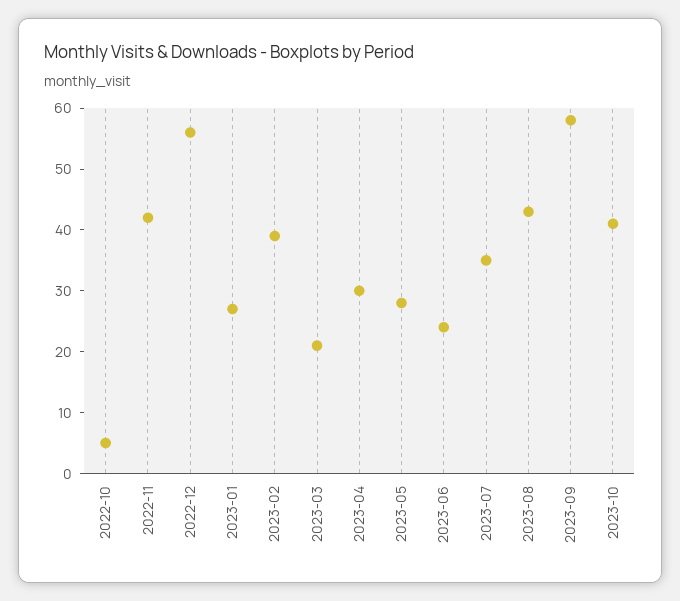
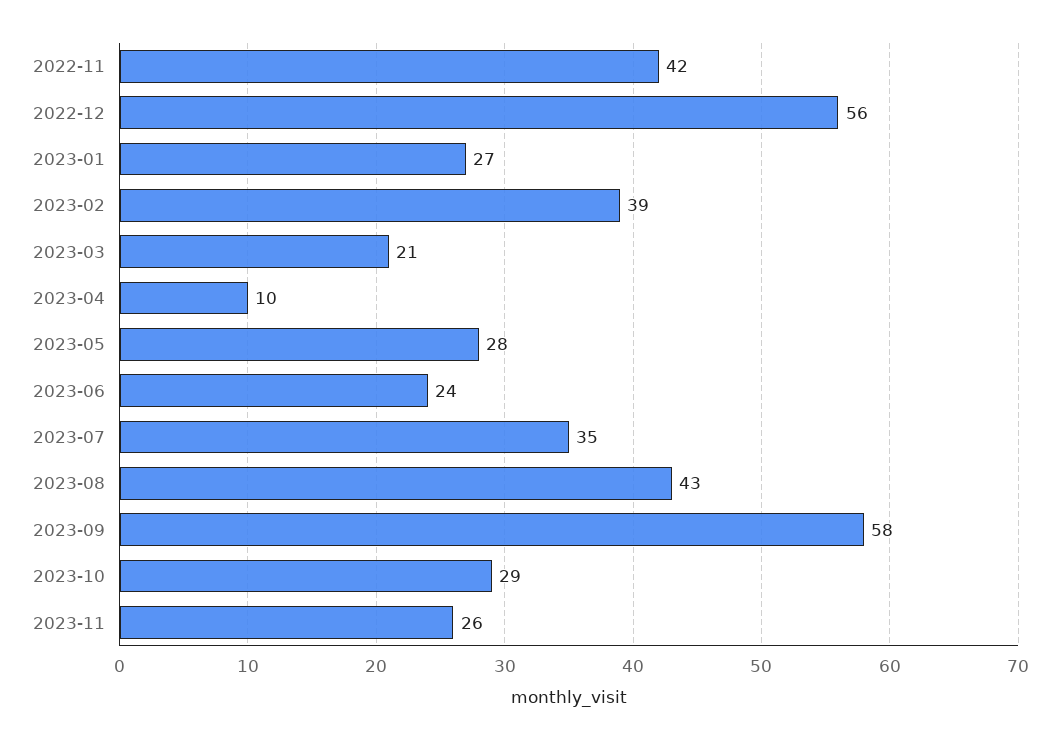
2022-10: 5 -> none
2023-04: 30 -> 10
2023-10: 40 -> 29
2023-11: none -> 26

